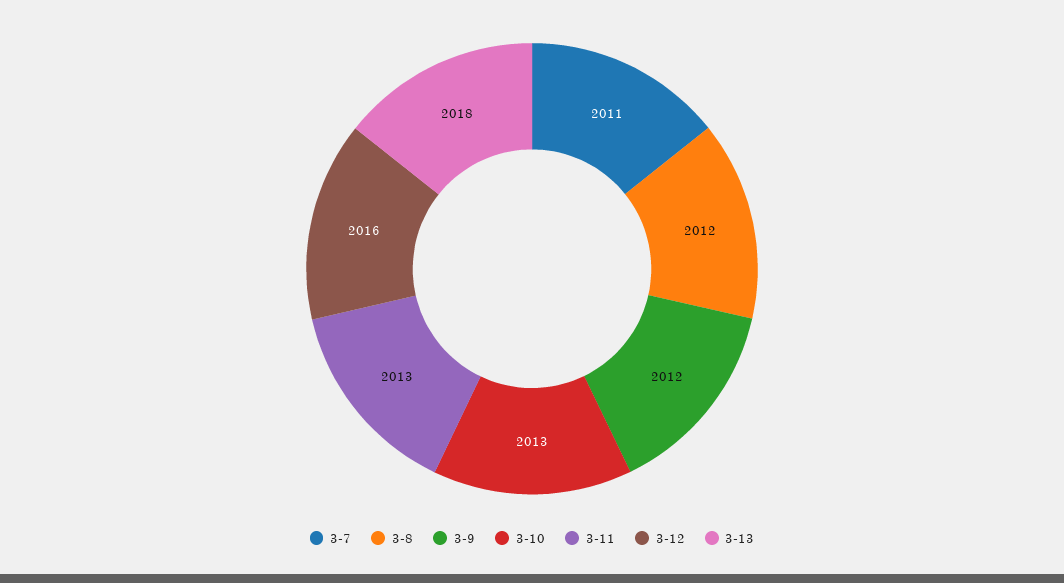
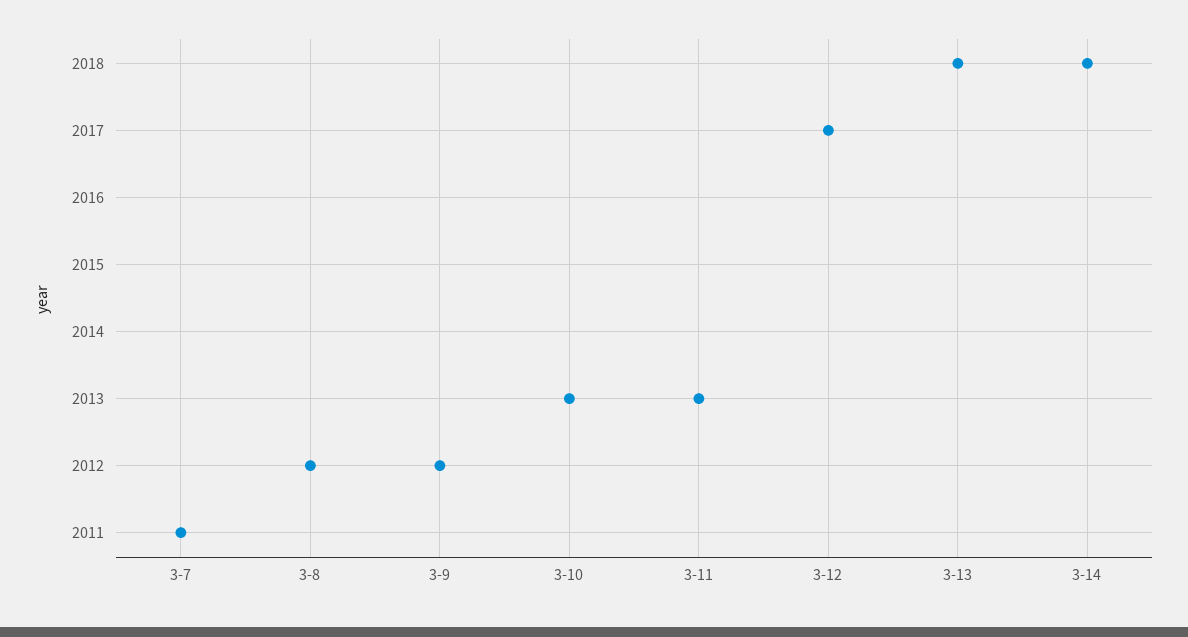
3-12: 2016 -> 2017
3-14: none -> 2018

